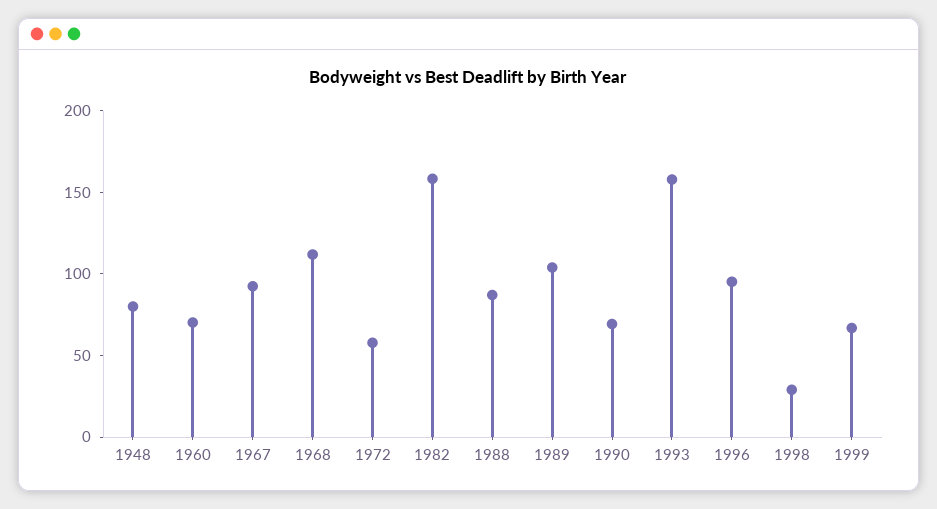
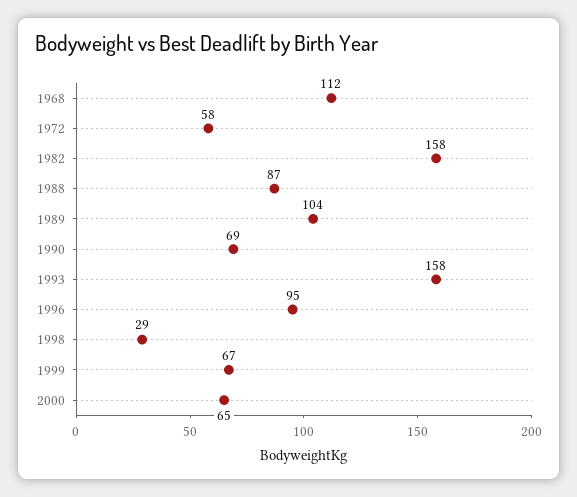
1948: 80 -> none
1960: 70 -> none
1967: 90 -> none
2000: none -> 65

